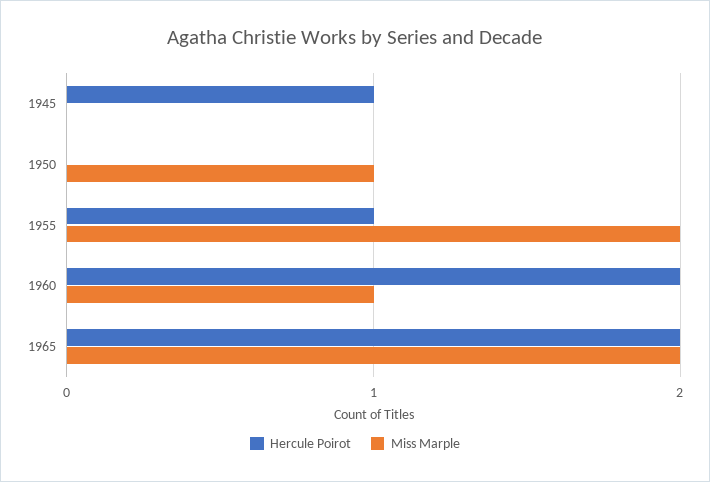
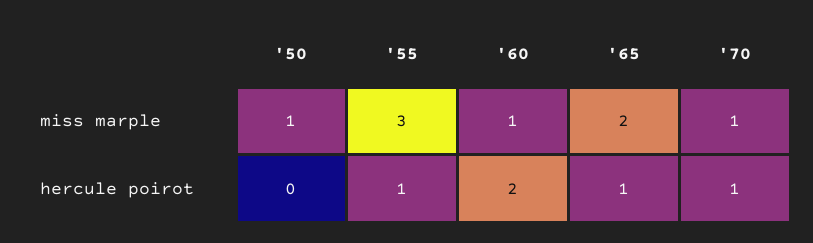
Hercule Poirot, 1945: 1 -> none
Miss Marple, 1945: 0 -> none
Miss Marple, 1955: 2 -> 3
Hercule Poirot, 1965: 2 -> 1
Miss Marple, '70: none -> 1
Hercule Poirot, '70: none -> 1

